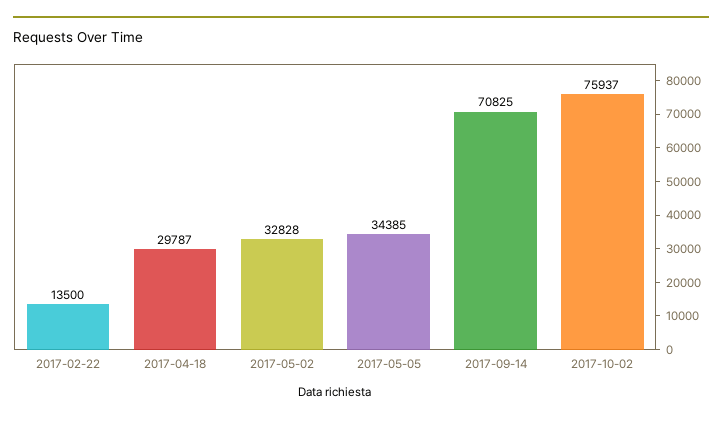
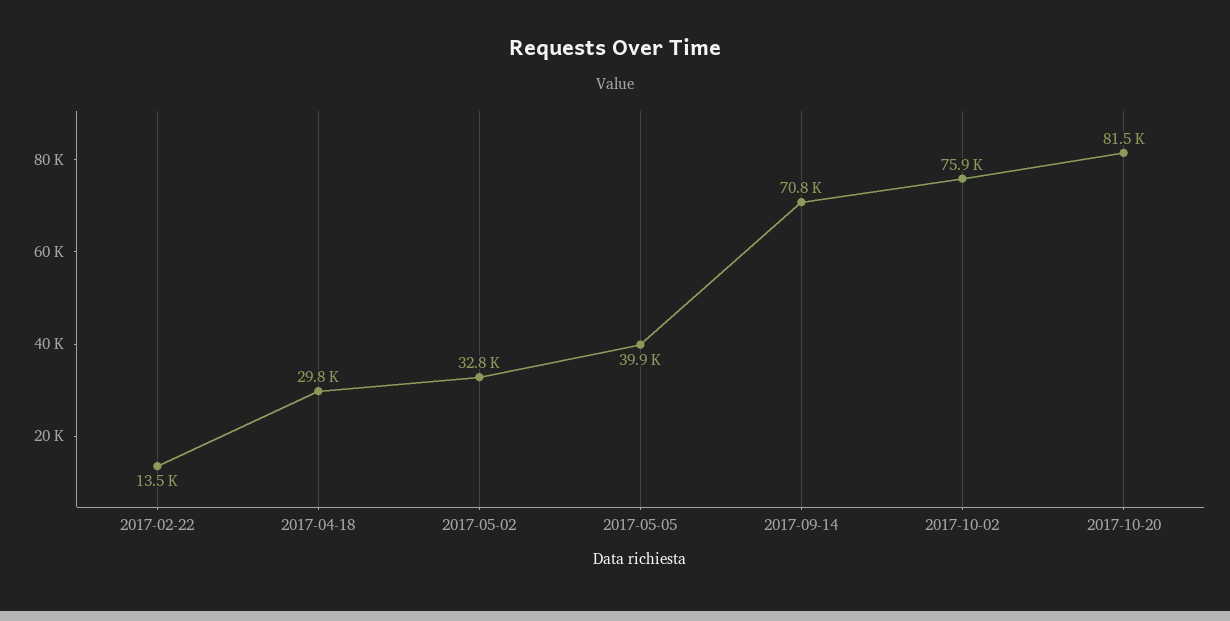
2017-05-05: 34385 -> 39900
2017-10-20: none -> 81500

